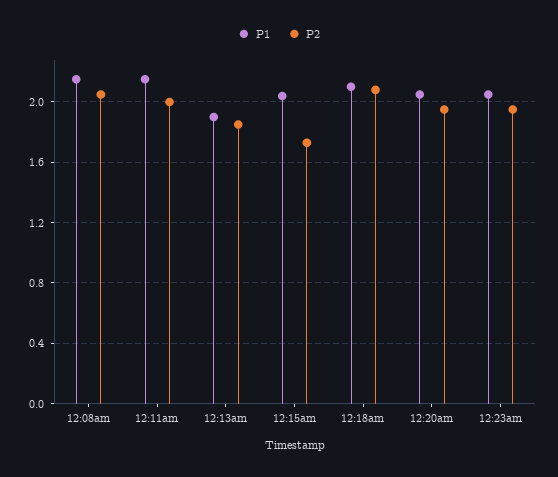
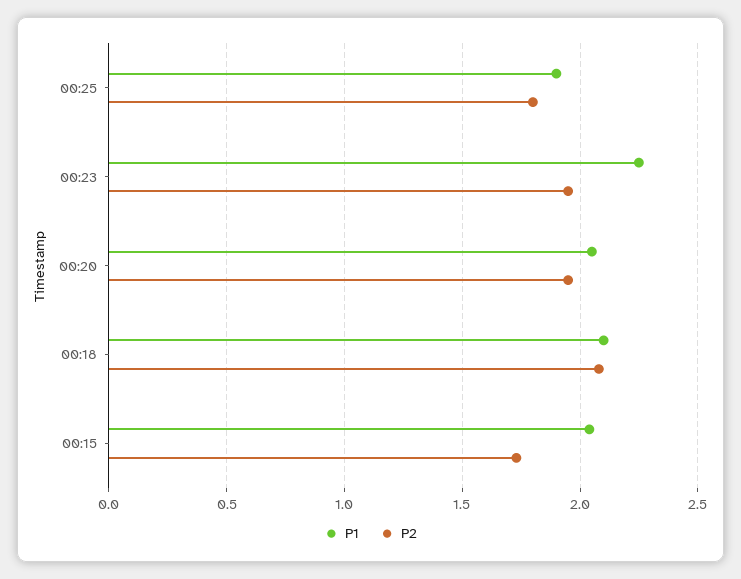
P1, 12:08am: 2.15 -> none
P2, 12:08am: 2.05 -> none
P1, 12:11am: 2.15 -> none
P2, 12:11am: 2 -> none
P1, 12:13am: 1.9 -> none
P2, 12:13am: 1.85 -> none
P1, 12:23am: 2.05 -> 2.25
P1, 00:25: none -> 1.9
P2, 00:25: none -> 1.8

